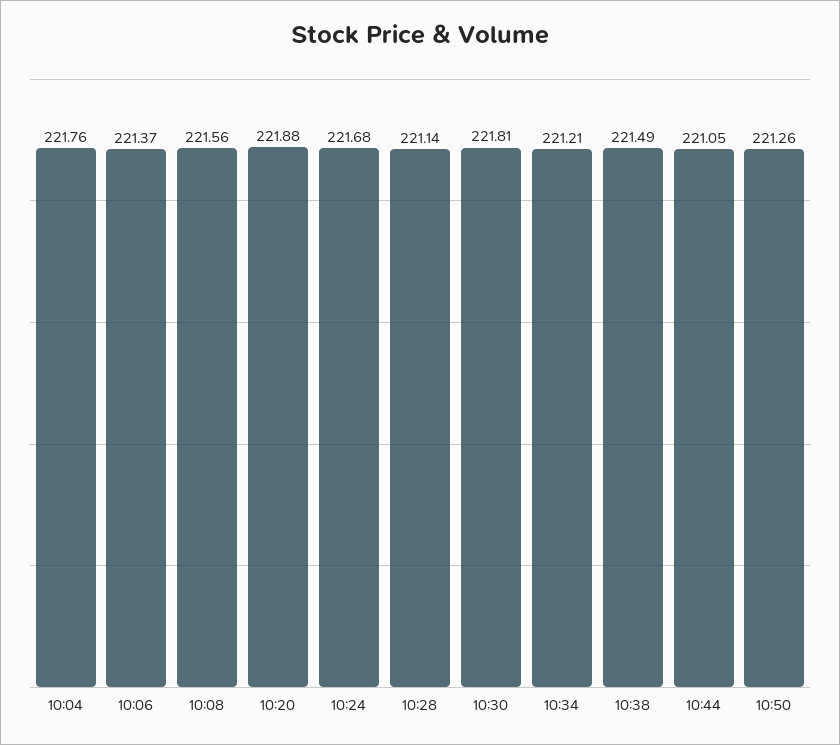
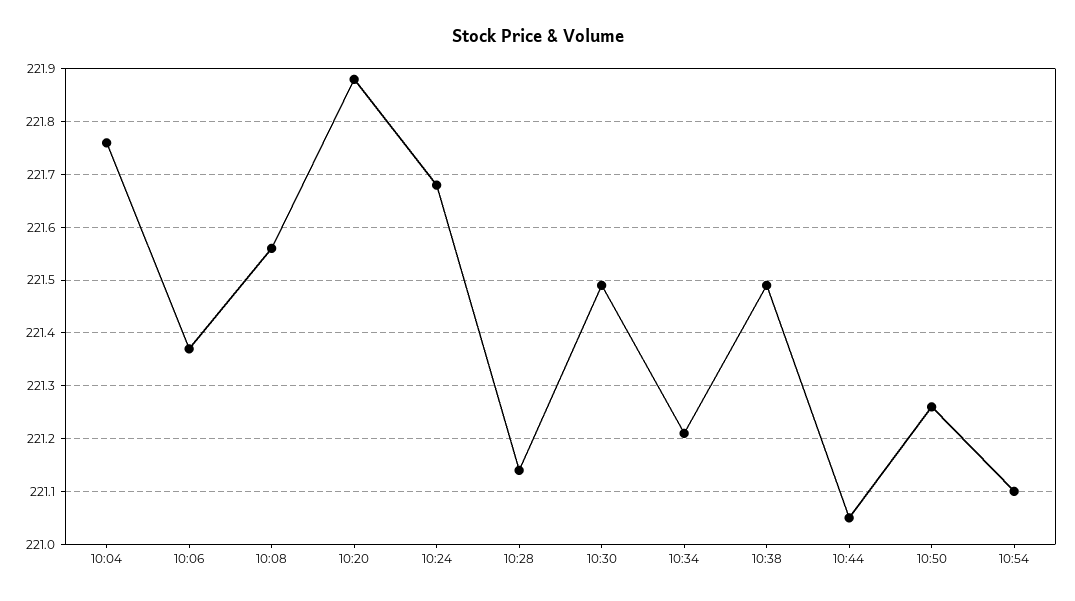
10:30: 221.81 -> 221.5
10:54: none -> 221.1

